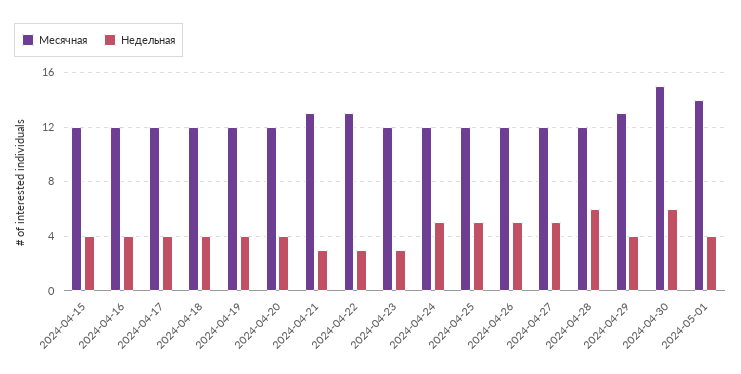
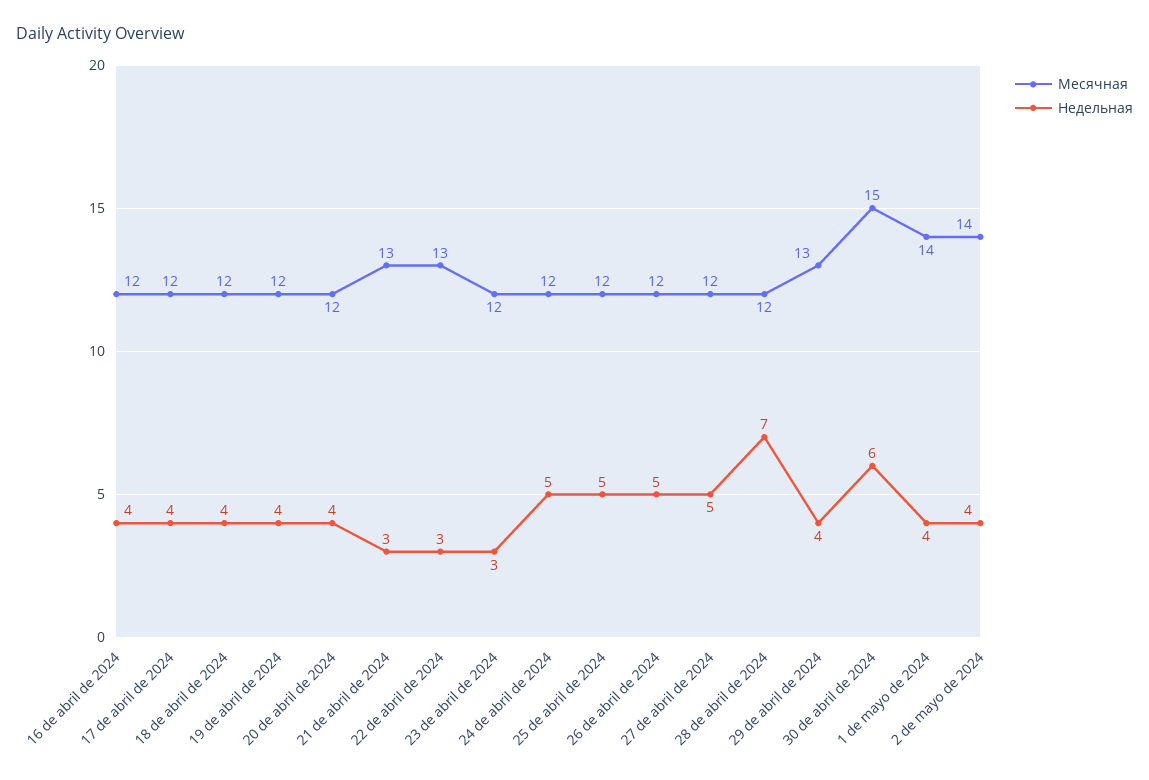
Месячная, 2024-04-15: 12 -> none
Недельная, 2024-04-15: 4 -> none
Недельная, 2024-04-28: 6 -> 7
Месячная, 2 de mayo de 2024: none -> 14
Недельная, 2 de mayo de 2024: none -> 4

